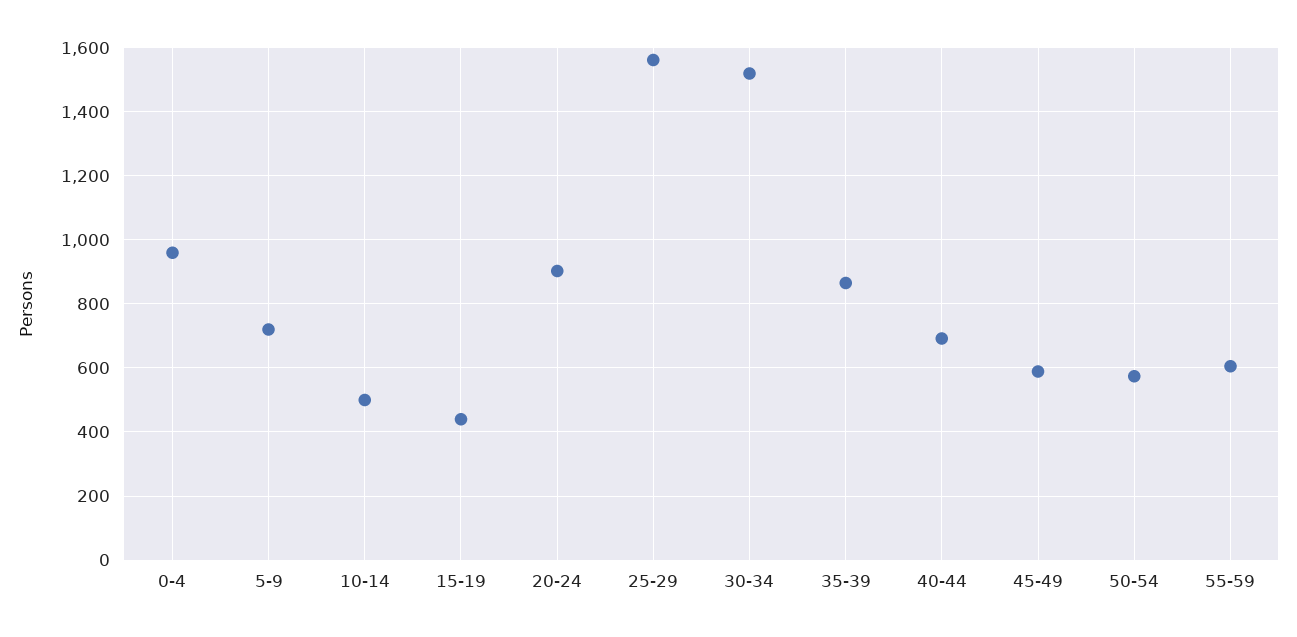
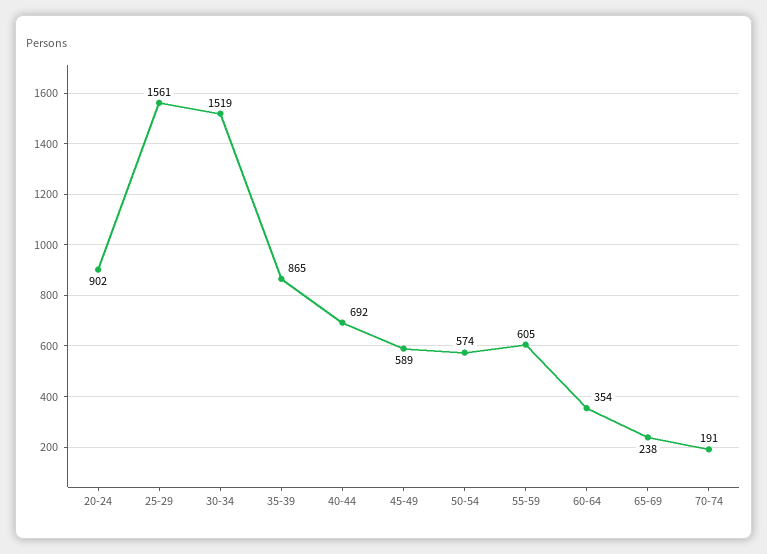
0-4: 960 -> none
5-9: 720 -> none
10-14: 500 -> none
15-19: 440 -> none
60-64: none -> 354
65-69: none -> 238
70-74: none -> 191

